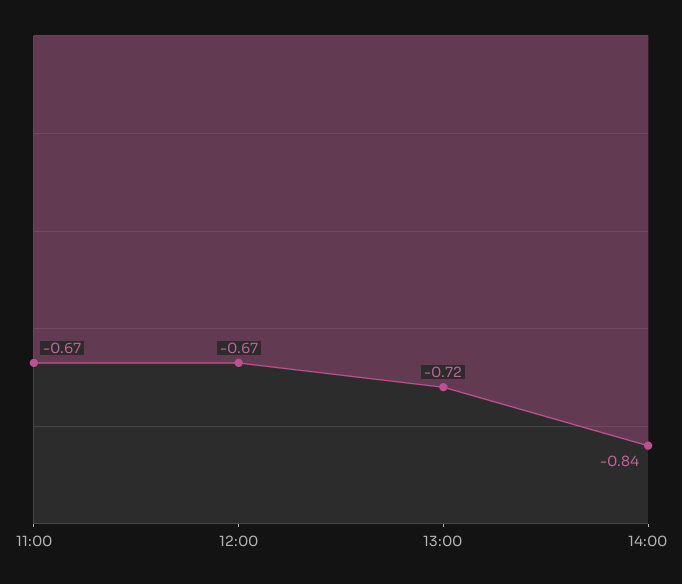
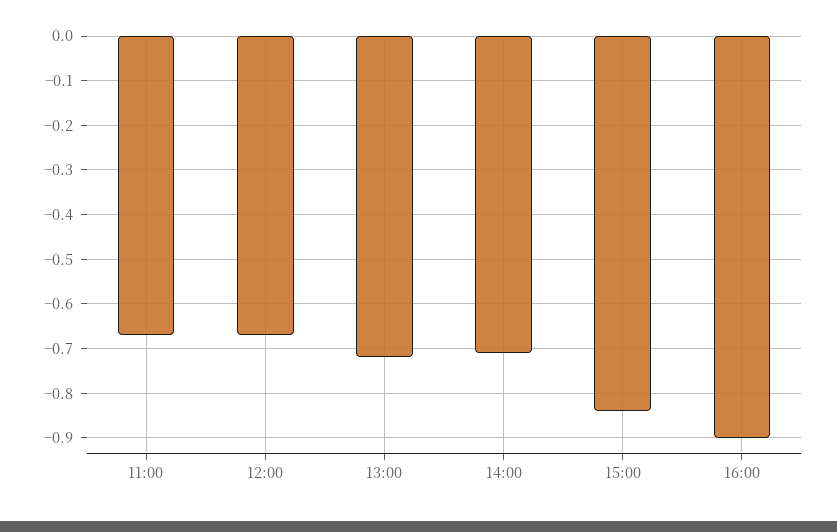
14:00: -0.84 -> -0.7
15:00: none -> -0.85
16:00: none -> -0.9

